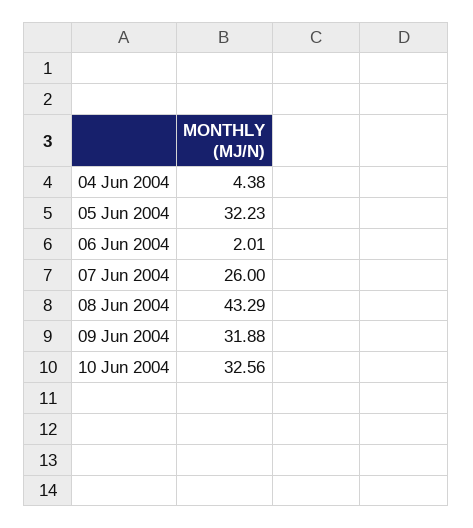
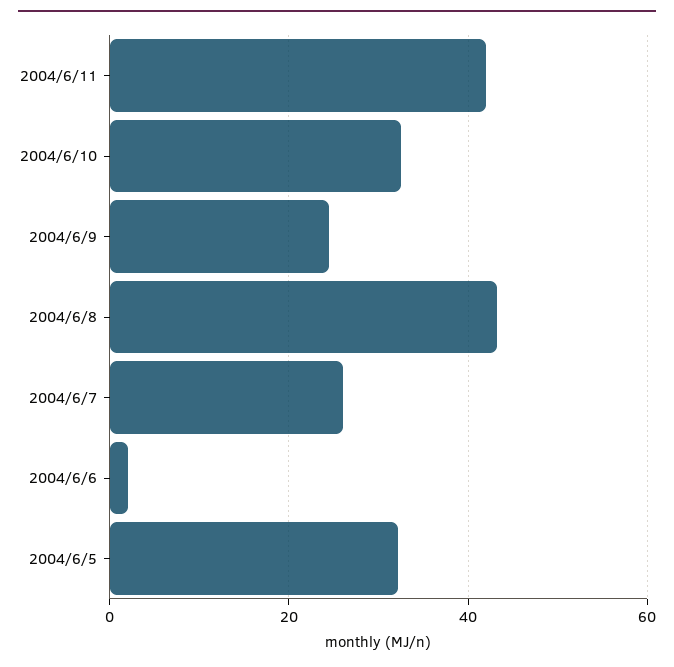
04 Jun 2004: 4.38 -> none
09 Jun 2004: 31.88 -> 24
2004/6/11: none -> 42

